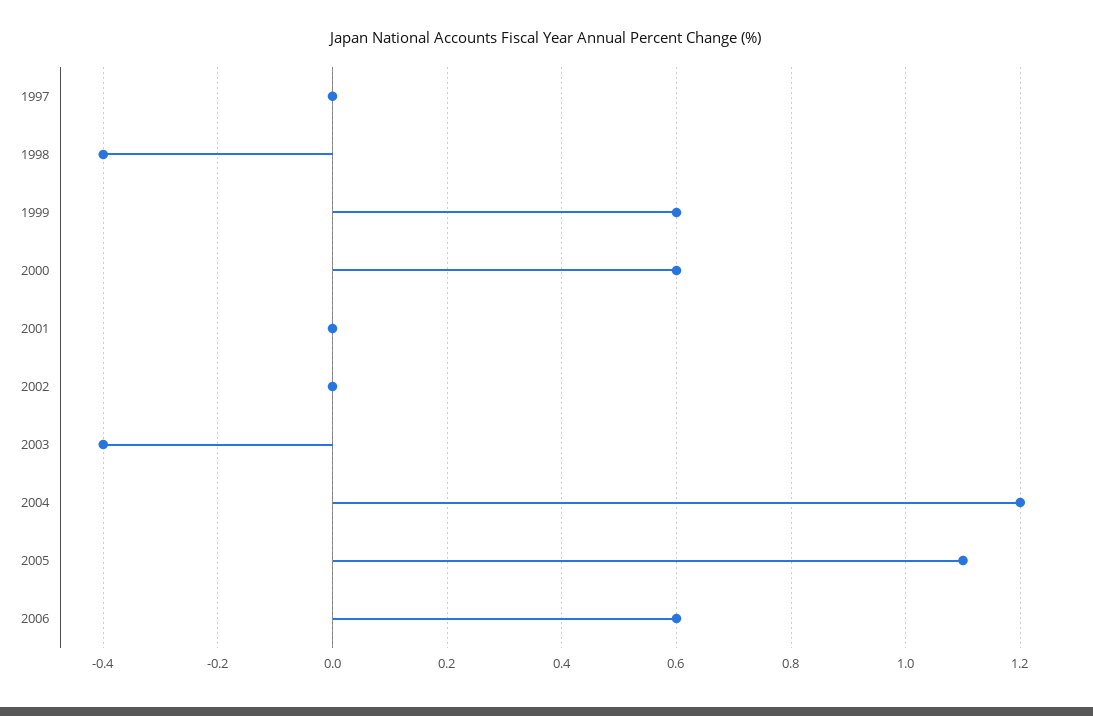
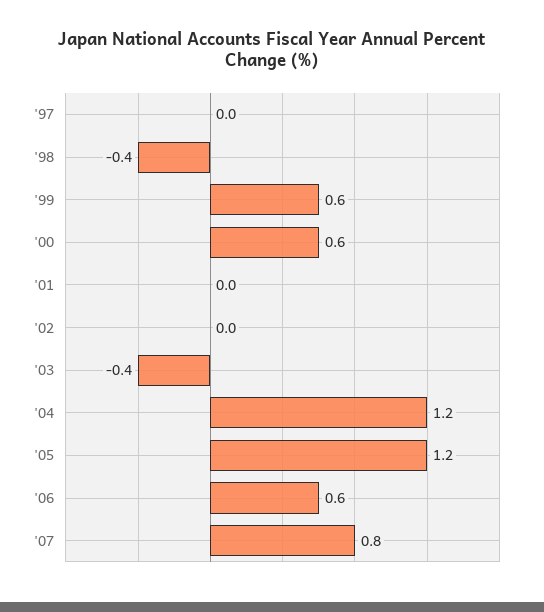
2005: 1.1 -> 1.2
'07: none -> 0.8

